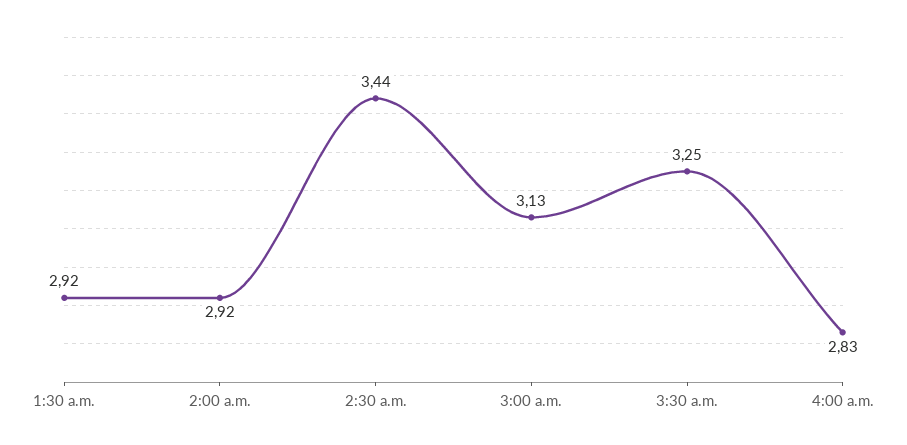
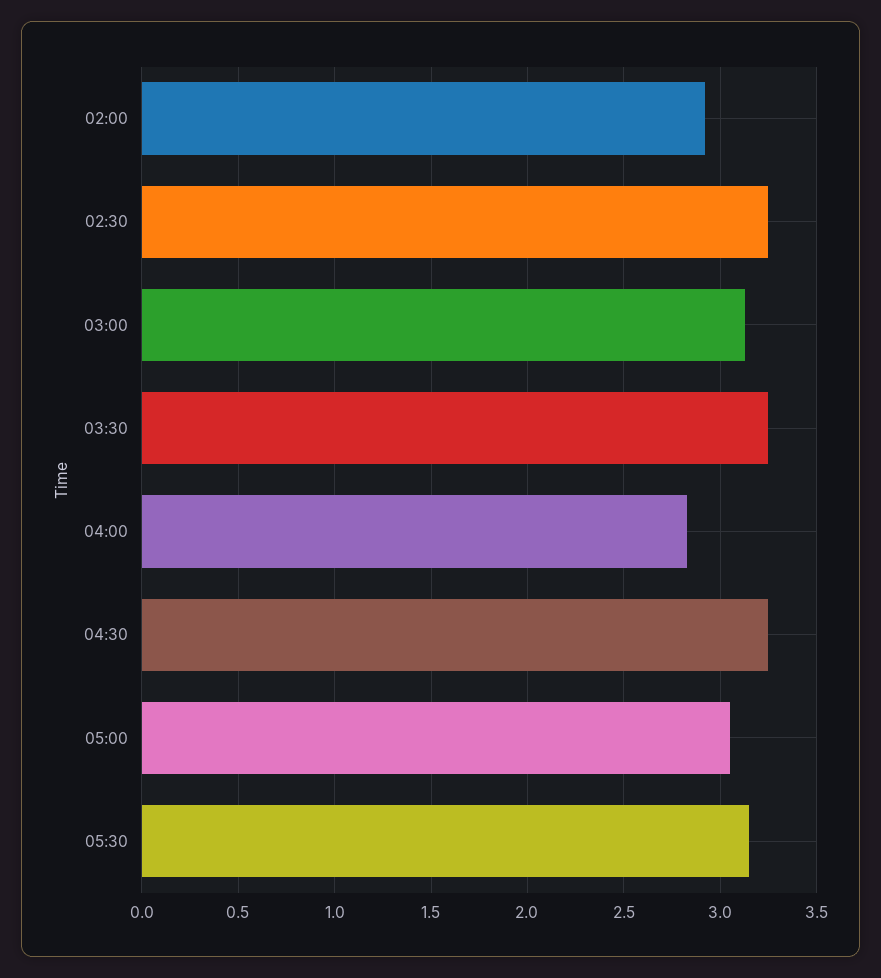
1:30 a.m.: 2.92 -> none
2:30 a.m.: 3.44 -> 3.25
04:30: none -> 3.25
05:00: none -> 3.05
05:30: none -> 3.15

